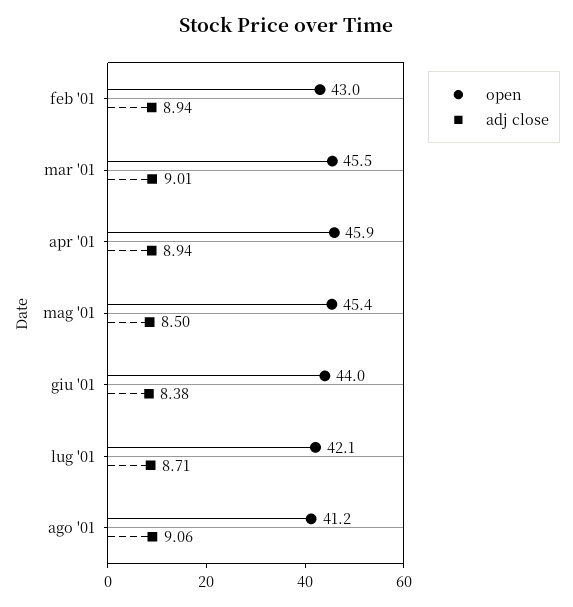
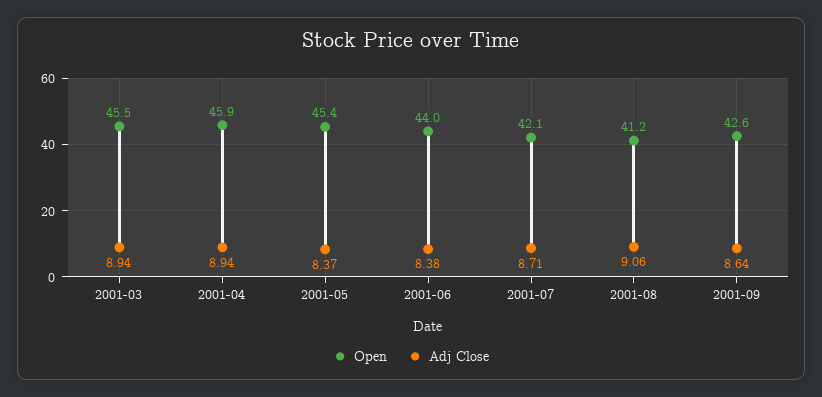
open, feb '01: 43 -> none
adj close, feb '01: 8.94 -> none
adj close, mar '01: 9.01 -> 8.94
adj close, mag '01: 8.5 -> 8.37
open, 2001-09: none -> 42.6
adj close, 2001-09: none -> 8.64

